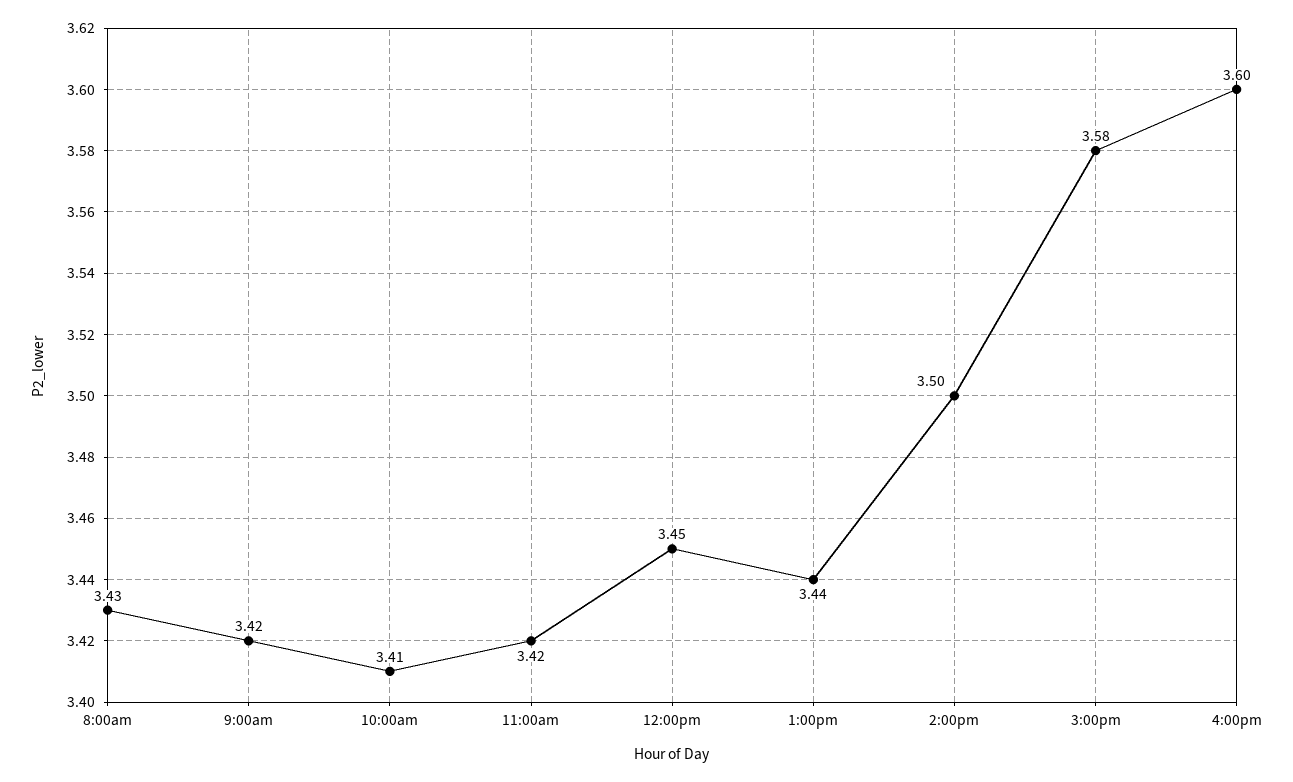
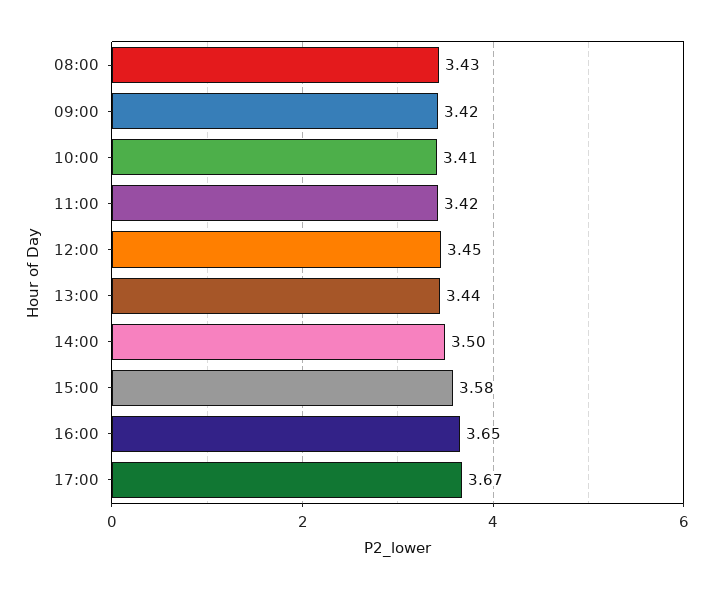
4:00pm: 3.6 -> 3.65
17:00: none -> 3.67

